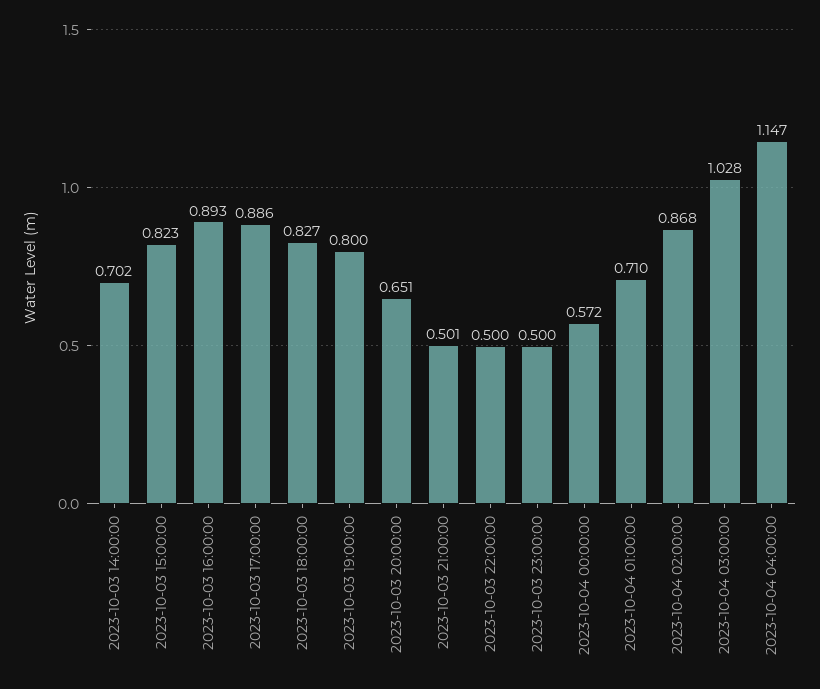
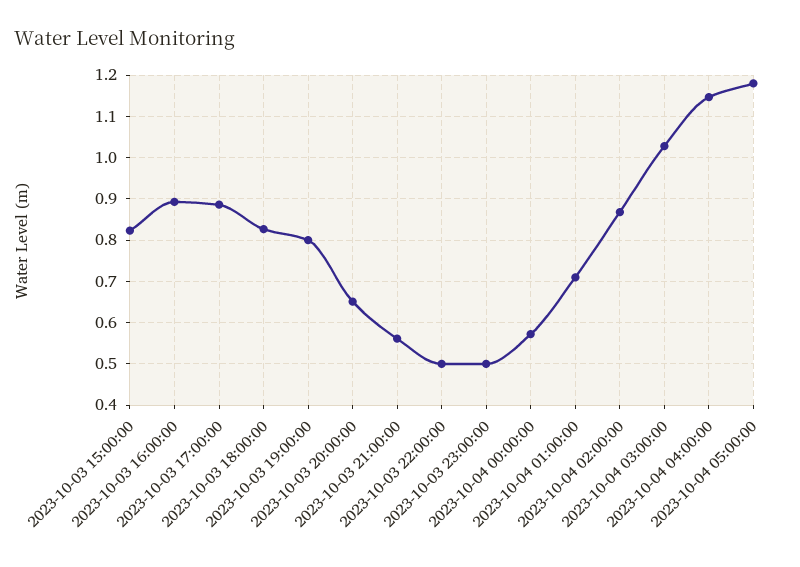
2023-10-03 14:00:00: 0.702 -> none
2023-10-03 21:00:00: 0.501 -> 0.56
2023-10-04 05:00:00: none -> 1.18

